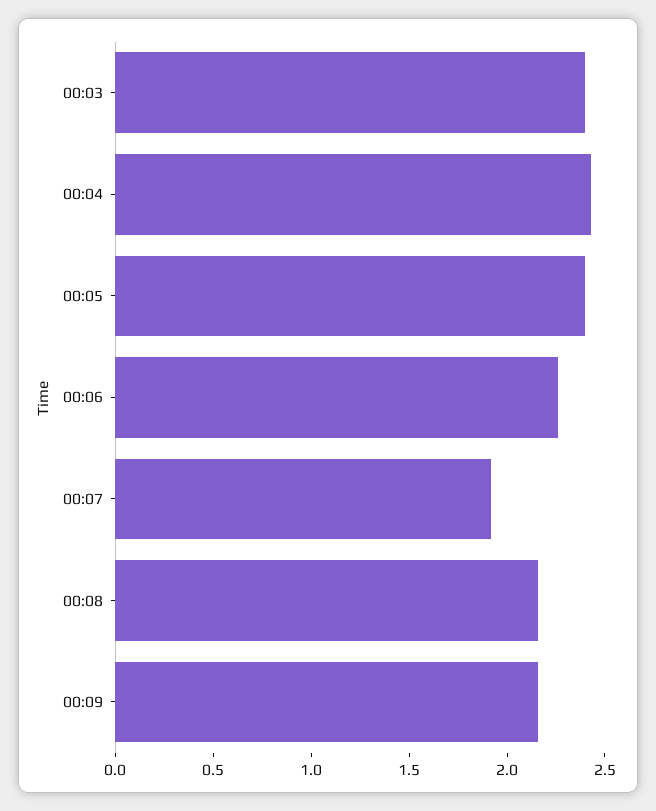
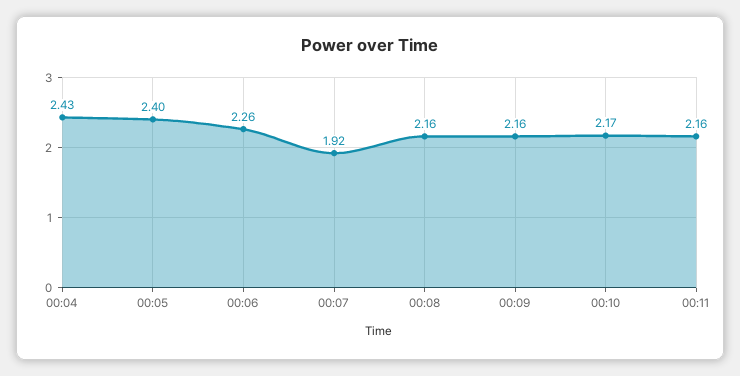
00:03: 2.4 -> none
00:10: none -> 2.17
00:11: none -> 2.16

